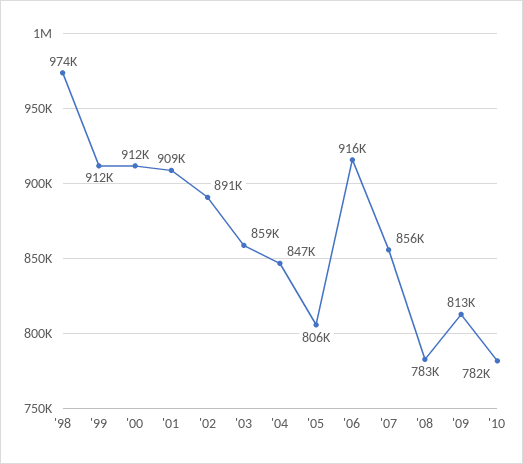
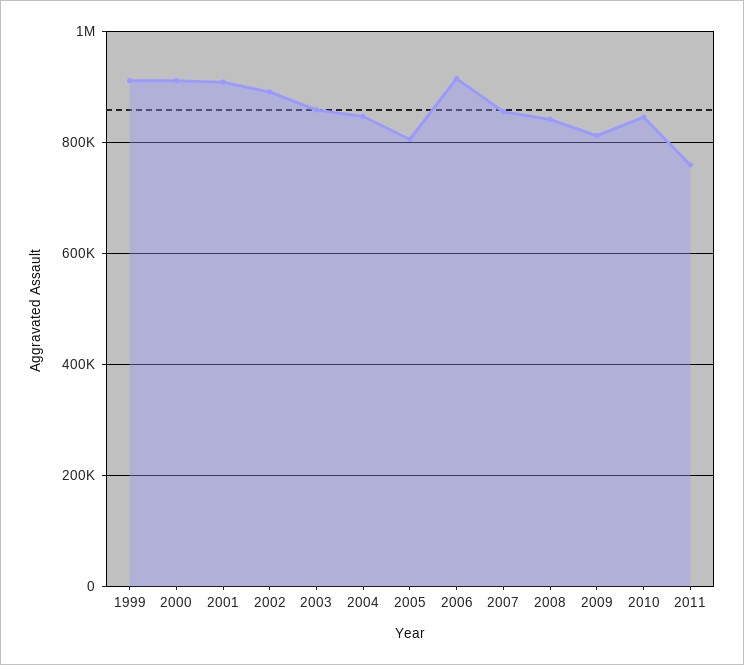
'98: 974000 -> none
'08: 783000 -> 840000
'10: 782000 -> 840000
2011: none -> 760000

